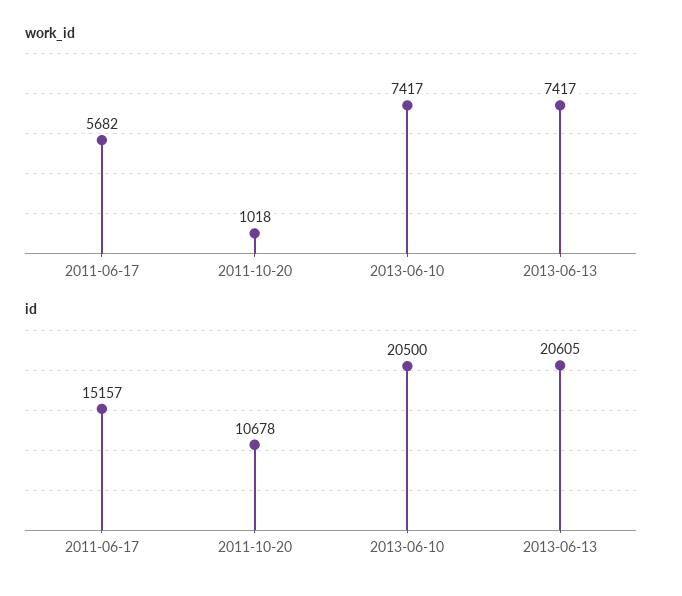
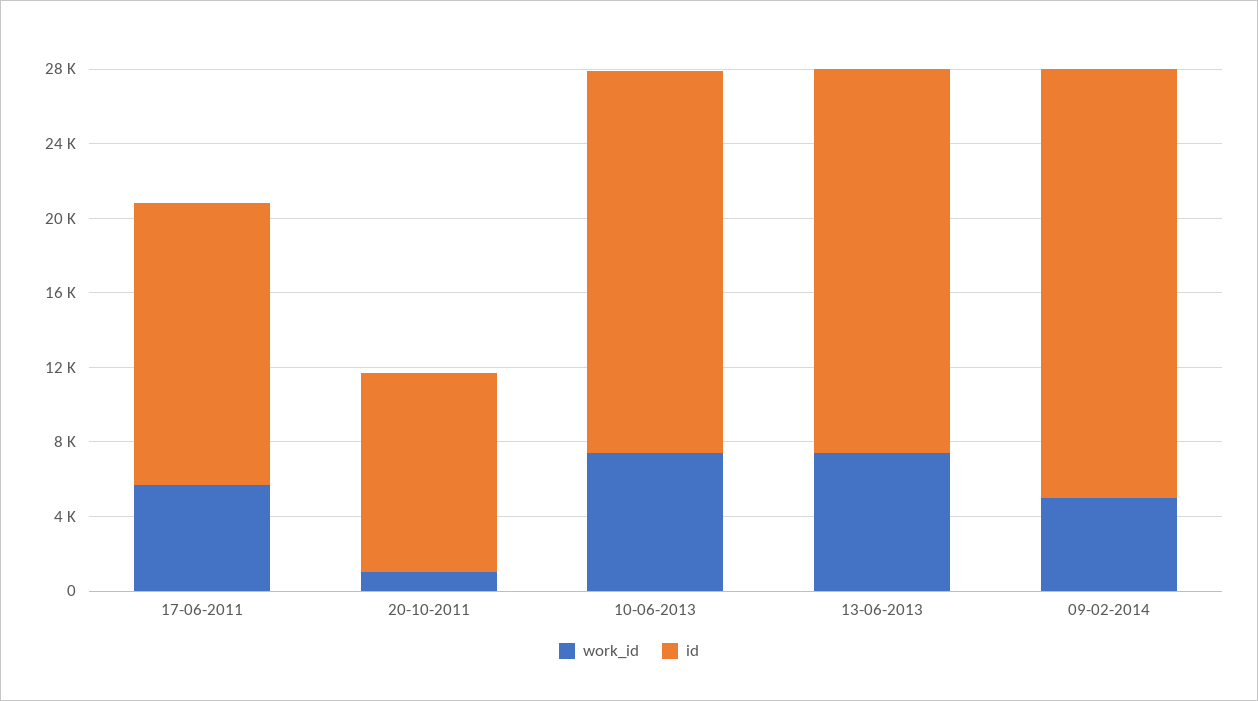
work_id, 09-02-2014: none -> 5000
id, 09-02-2014: none -> 23000

